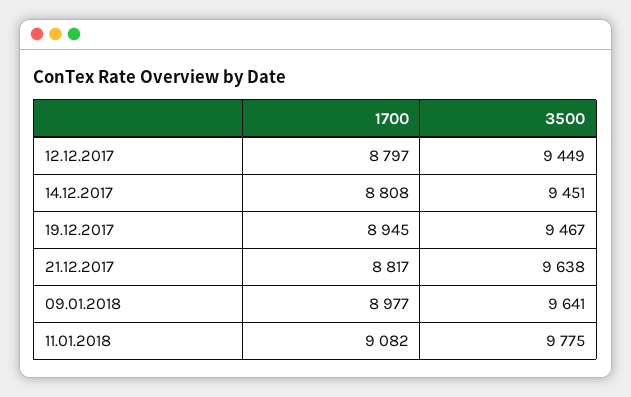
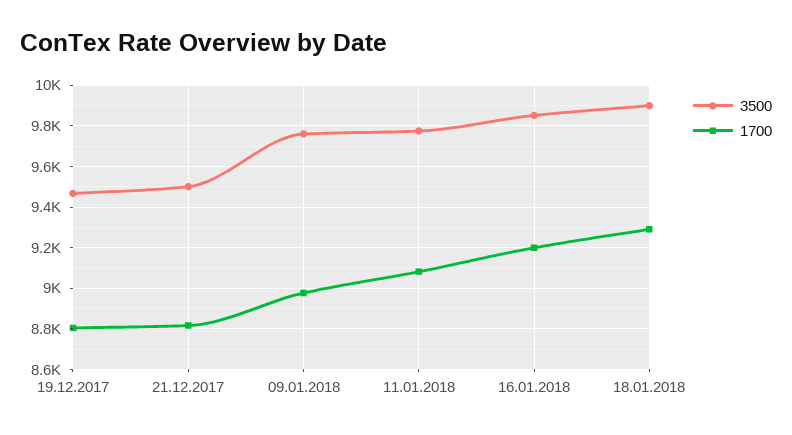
1700, 12.12.2017: 8797 -> none
3500, 12.12.2017: 9449 -> none
1700, 14.12.2017: 8808 -> none
3500, 14.12.2017: 9451 -> none
1700, 19.12.2017: 8945 -> 8800
3500, 21.12.2017: 9638 -> 9500
3500, 09.01.2018: 9641 -> 9750
3500, 16.01.2018: none -> 9850
1700, 16.01.2018: none -> 9200
3500, 18.01.2018: none -> 9900
1700, 18.01.2018: none -> 9300

